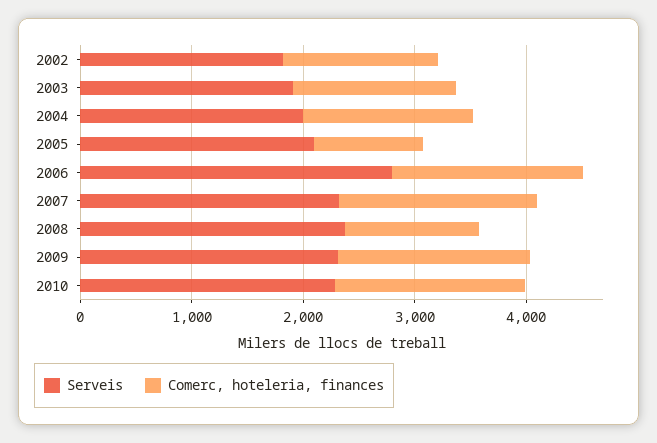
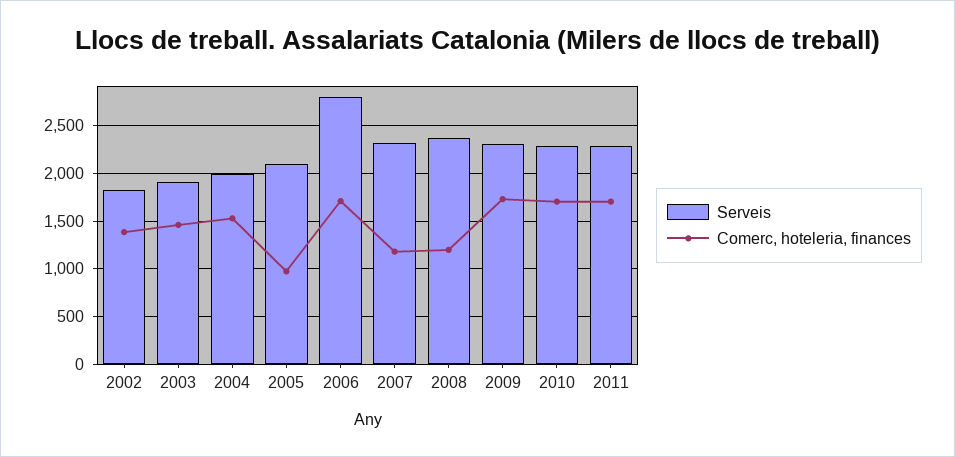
Comerc, hoteleria, finances, 2007: 1800 -> 1200
Serveis, 2011: none -> 2300
Comerc, hoteleria, finances, 2011: none -> 1700

